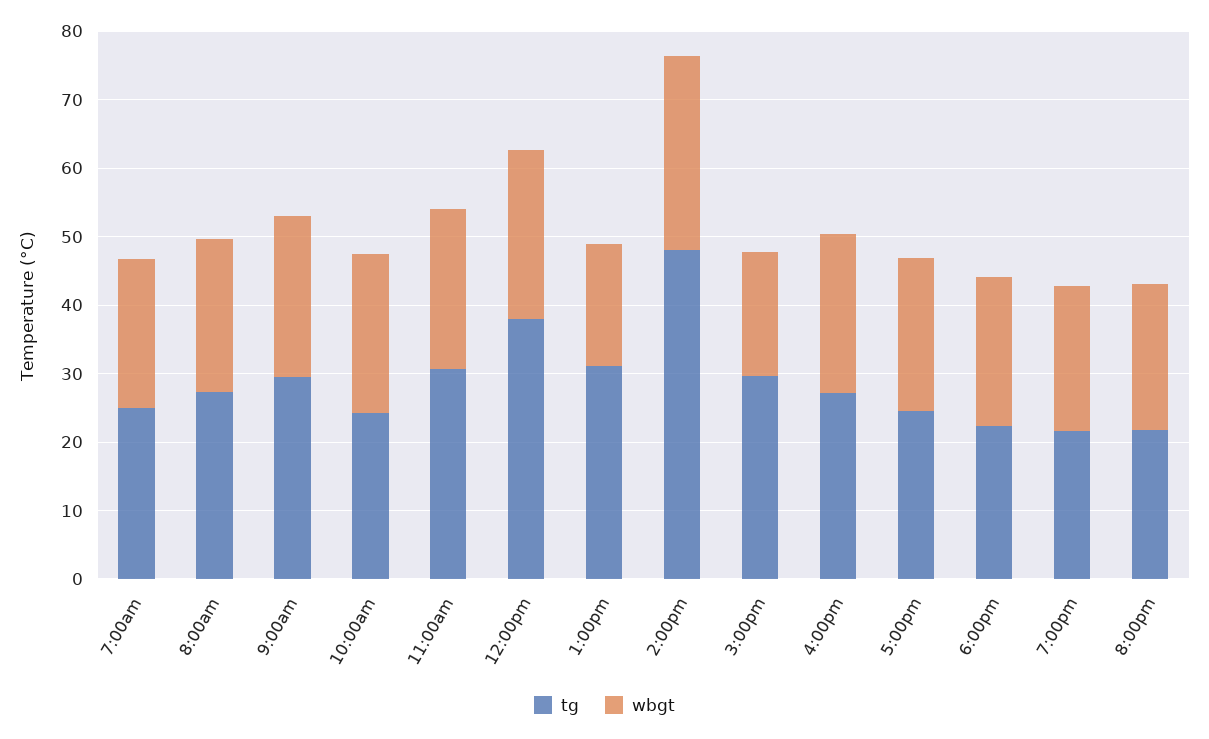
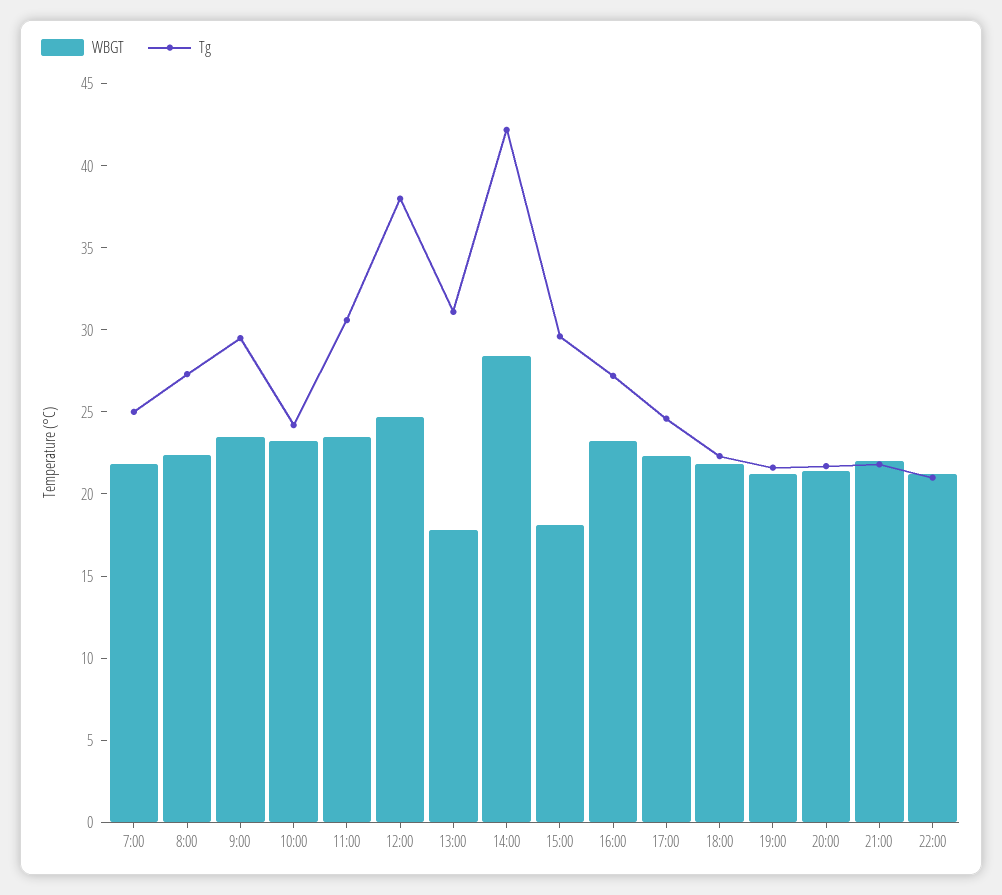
tg, 2:00pm: 48 -> 42
wbgt, 21:00: none -> 22
tg, 21:00: none -> 22
wbgt, 22:00: none -> 21
tg, 22:00: none -> 21

